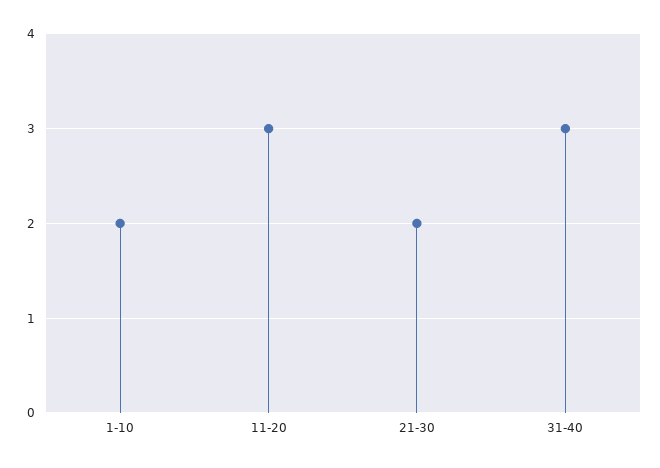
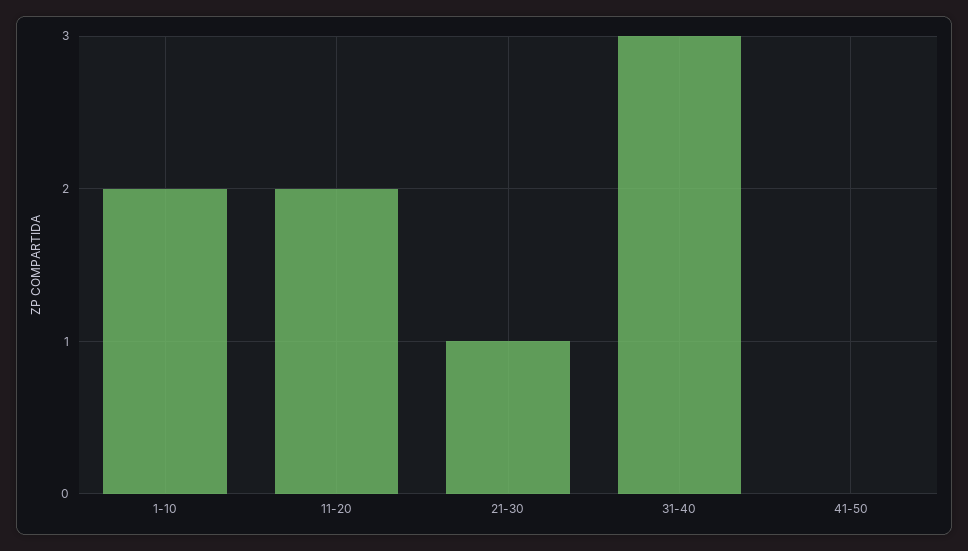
11-20: 3 -> 2
21-30: 2 -> 1
41-50: none -> 0

